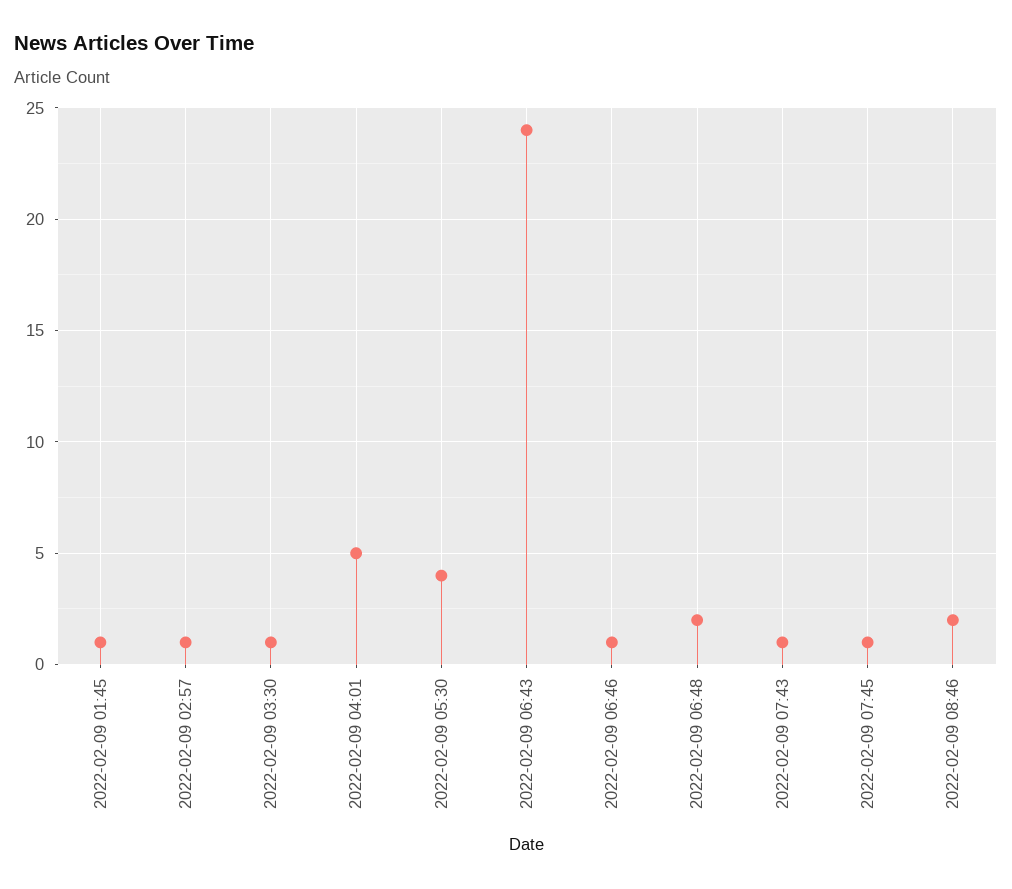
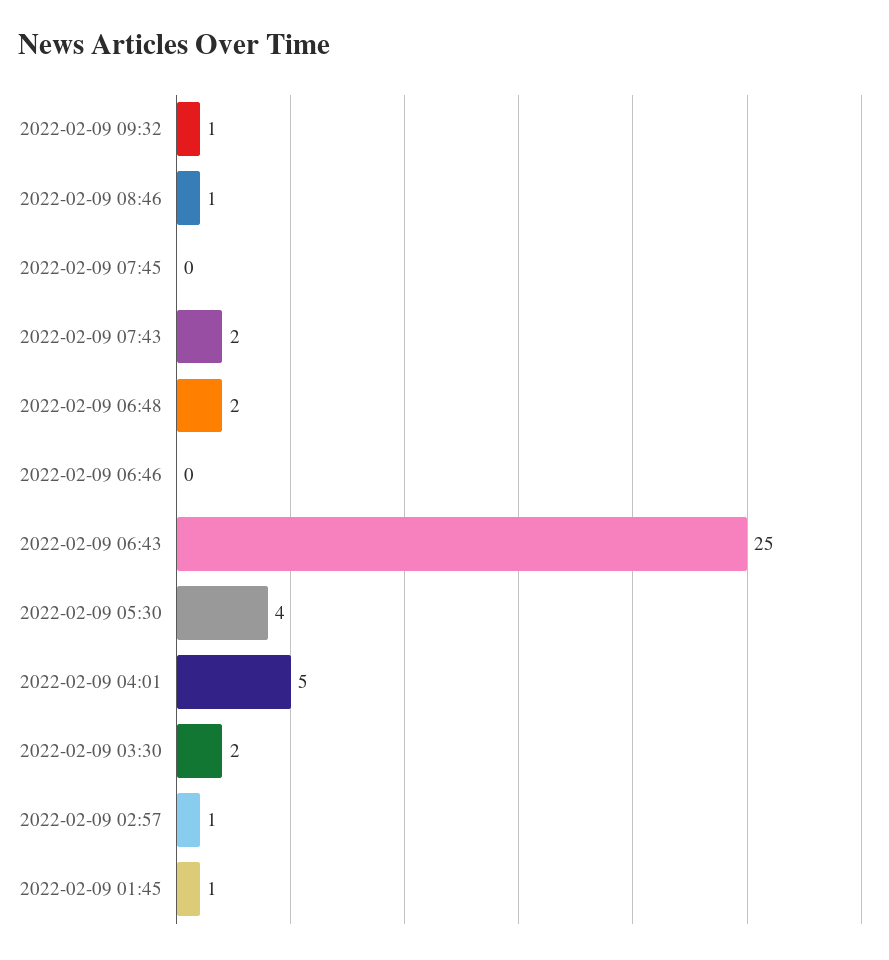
2022-02-09 03:30: 1 -> 2
2022-02-09 06:43: 24 -> 25
2022-02-09 06:46: 1 -> 0
2022-02-09 07:43: 1 -> 2
2022-02-09 07:45: 1 -> 0
2022-02-09 08:46: 2 -> 1
2022-02-09 09:32: none -> 1

